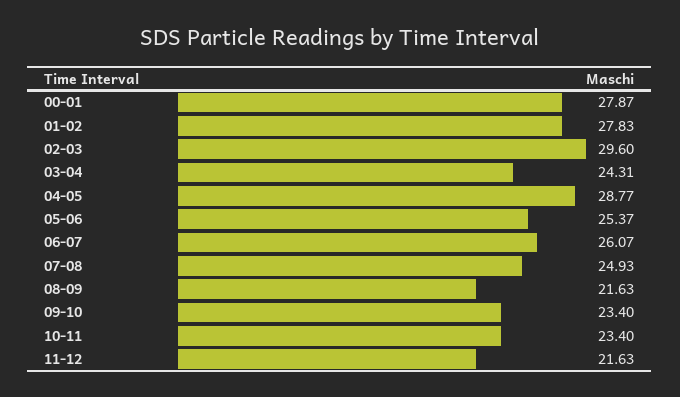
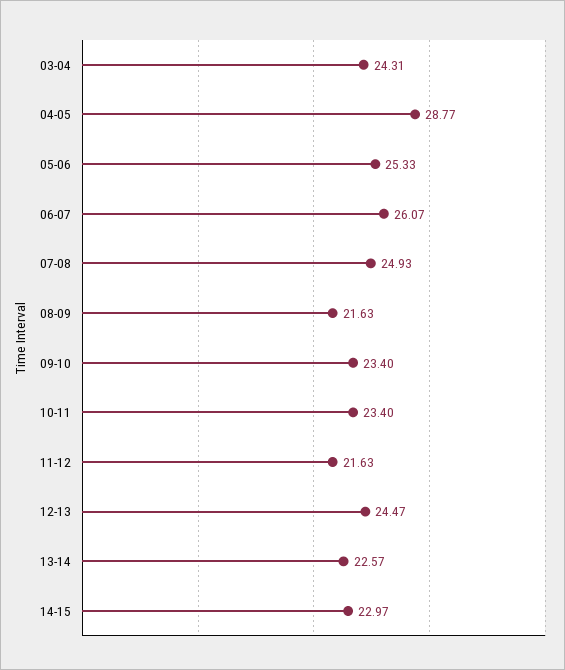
00-01: 27.87 -> none
01-02: 27.83 -> none
02-03: 29.6 -> none
05-06: 25.37 -> 25.33
12-13: none -> 24.47
13-14: none -> 22.57
14-15: none -> 22.97

